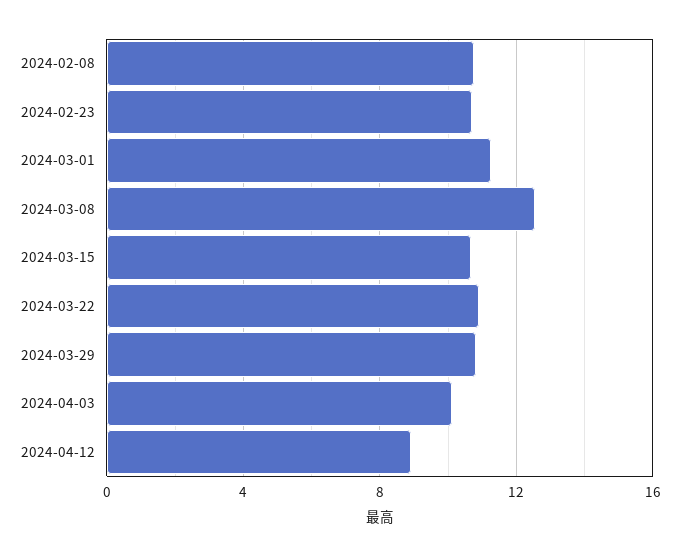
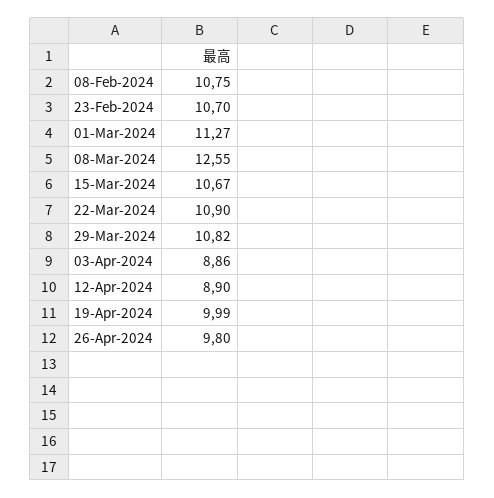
2024-04-03: 10 -> 8.86
19-Apr-2024: none -> 9.99
26-Apr-2024: none -> 9.8

